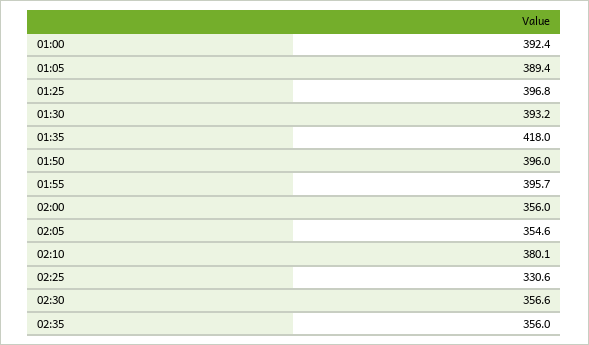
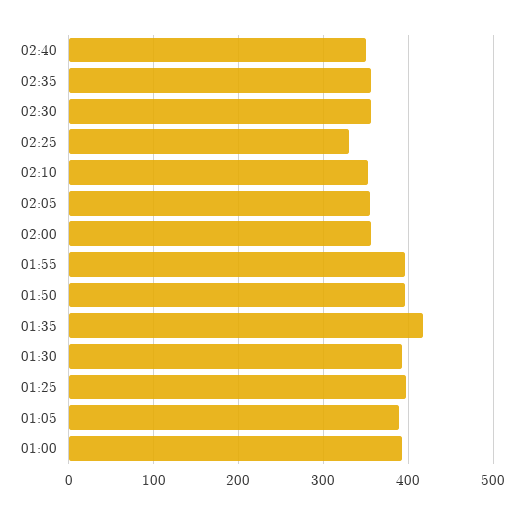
02:10: 380.1 -> 350
02:40: none -> 350

